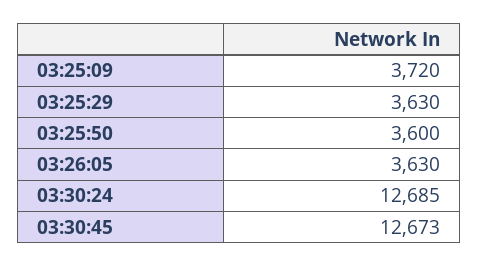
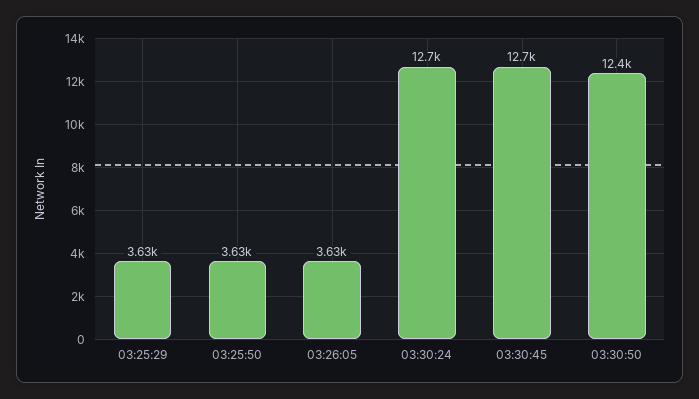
03:25:09: 3720 -> none
03:25:50: 3600 -> 3630
03:30:50: none -> 12400

